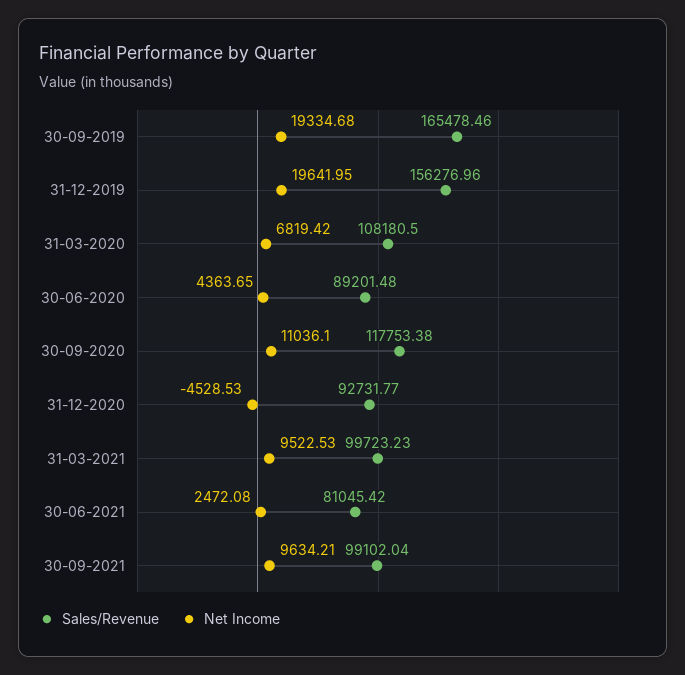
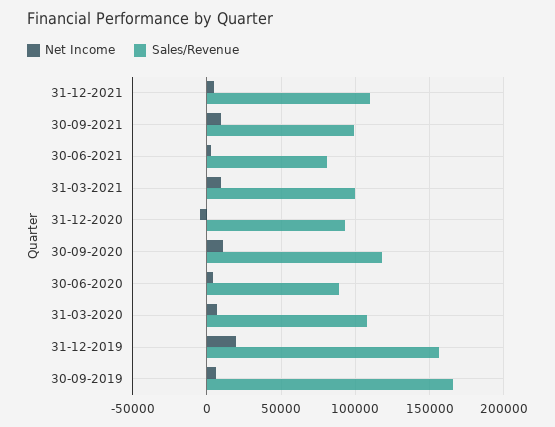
Net Income, 30-09-2019: 19334.68 -> 5000
Net Income, 31-12-2021: none -> 5000
Sales/Revenue, 31-12-2021: none -> 110000

